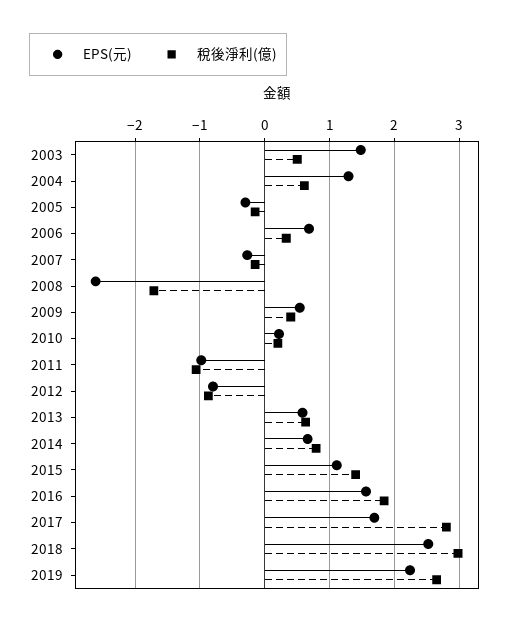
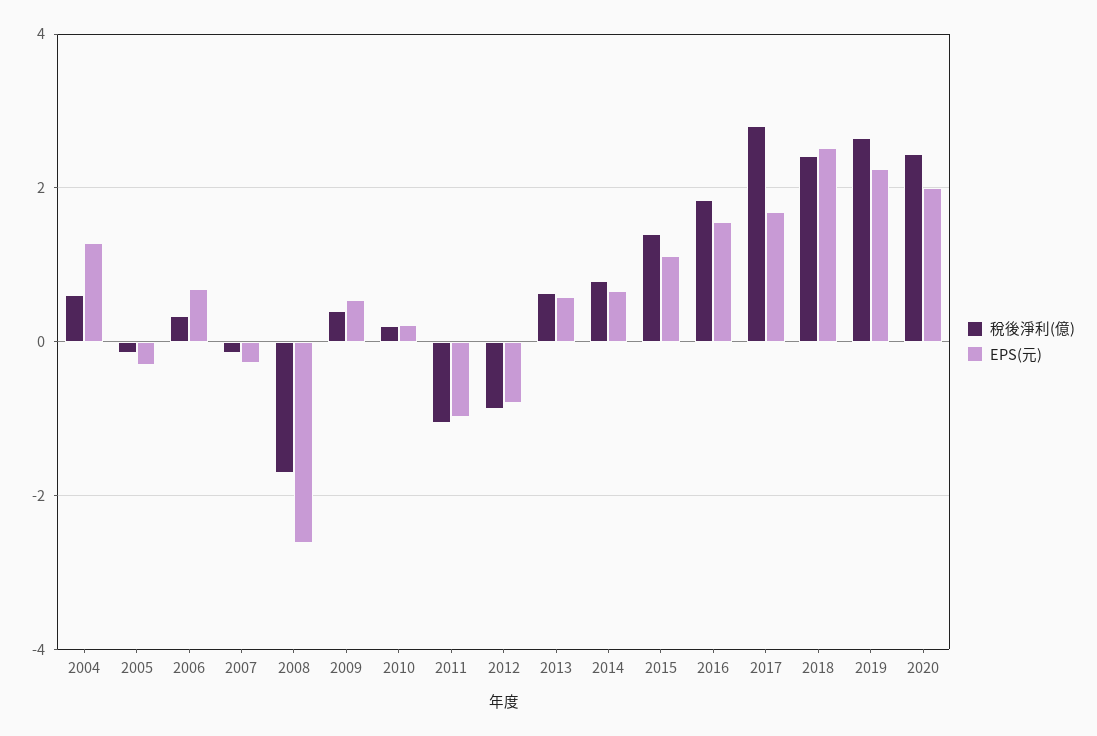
EPS(元), 2003: 1.5 -> none
稅後淨利(億), 2003: 0.5 -> none
稅後淨利(億), 2018: 3 -> 2.4
稅後淨利(億), 2020: none -> 2.4
EPS(元), 2020: none -> 2

